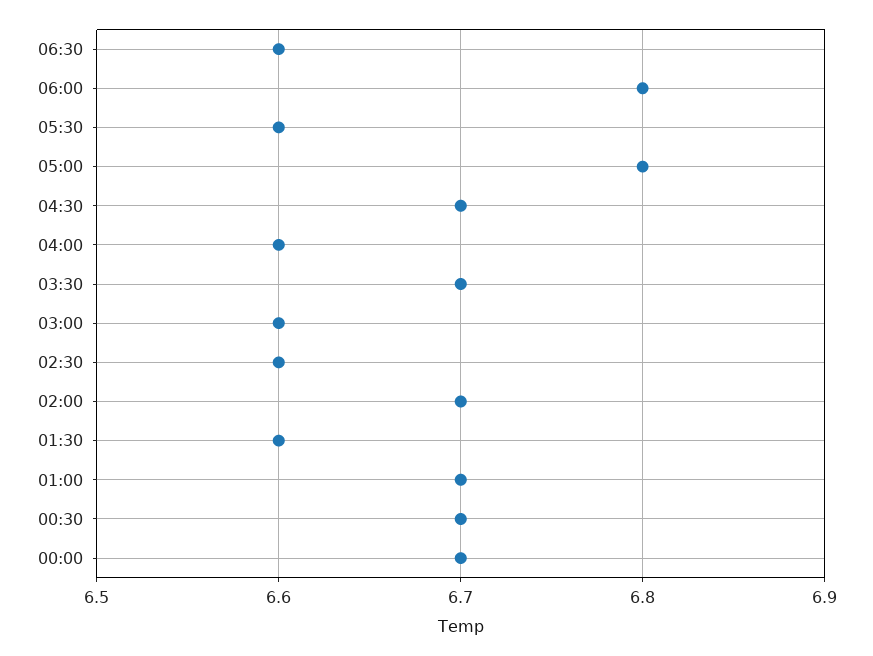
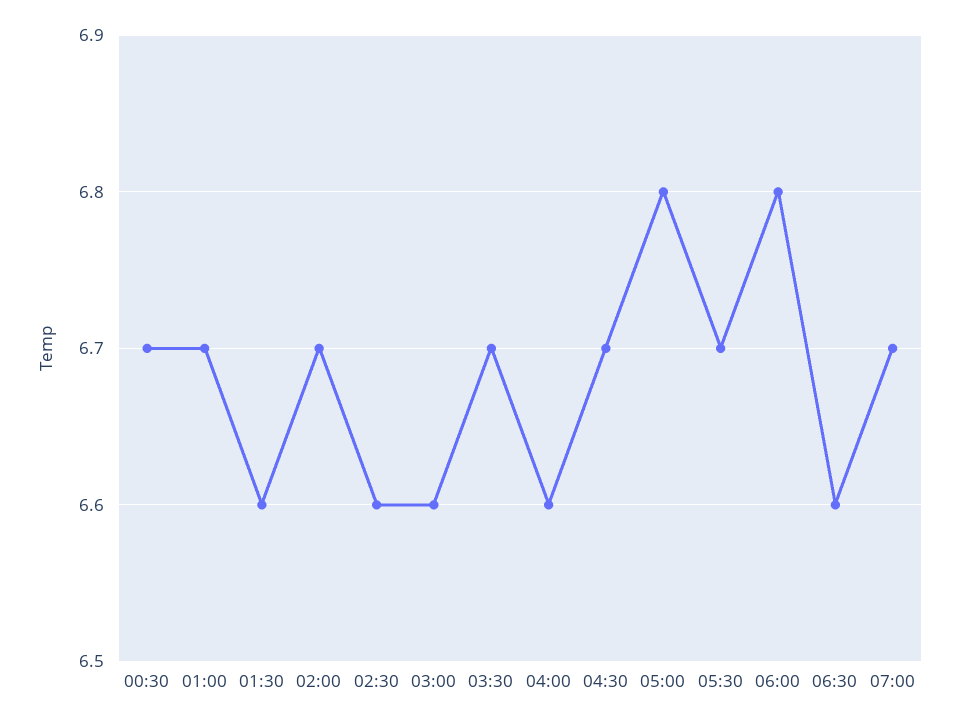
05:30: 6.6 -> 6.7
00:00: 6.7 -> none
07:00: none -> 6.7

